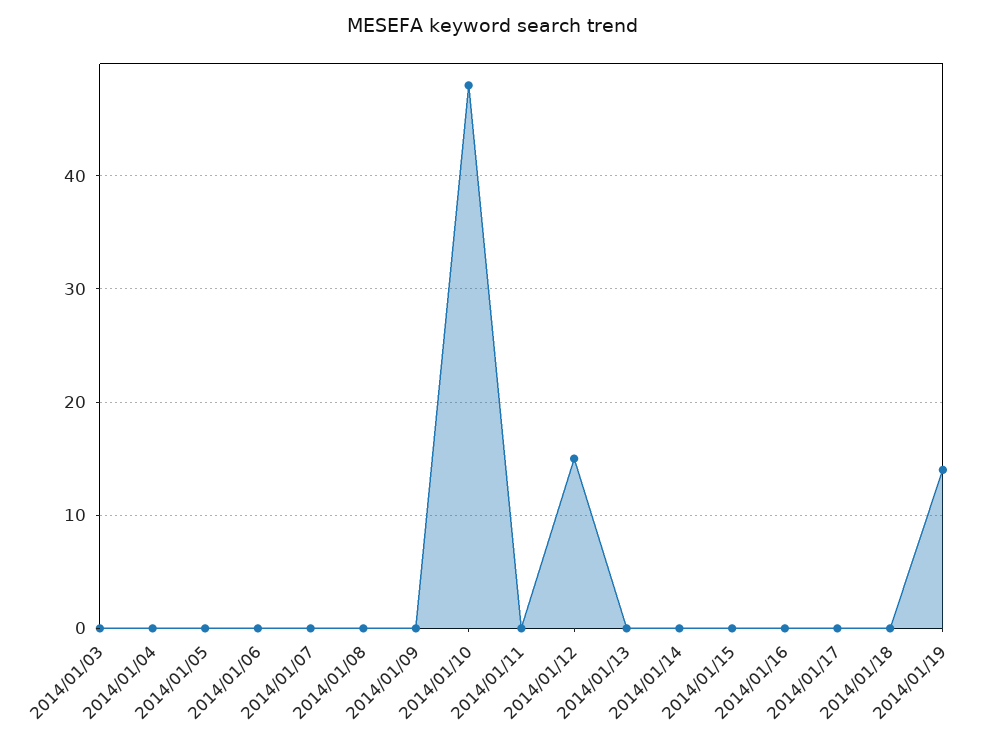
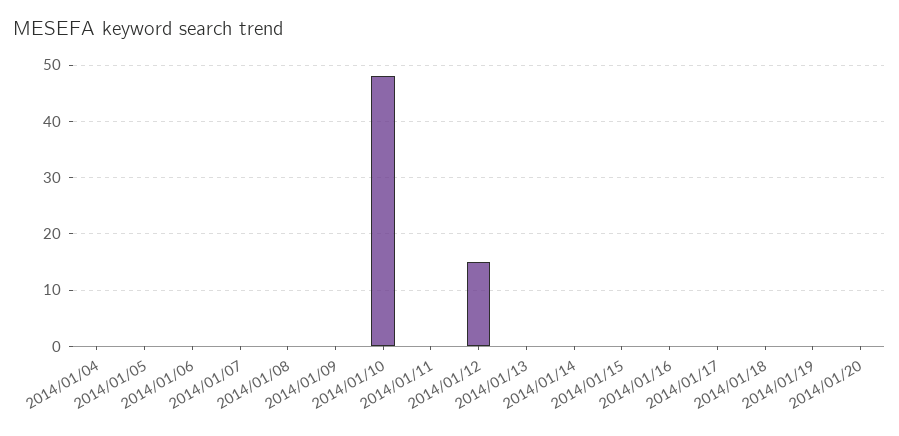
2014/01/03: 0 -> none
2014/01/19: 14 -> 0
2014/01/20: none -> 0

